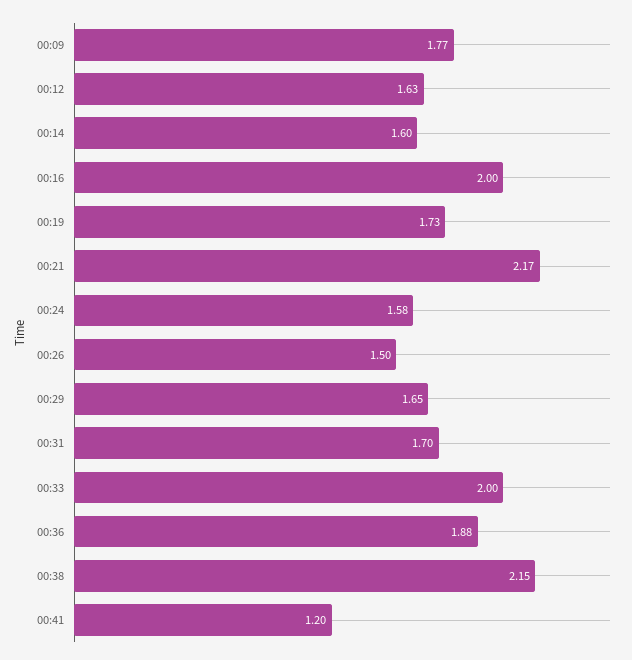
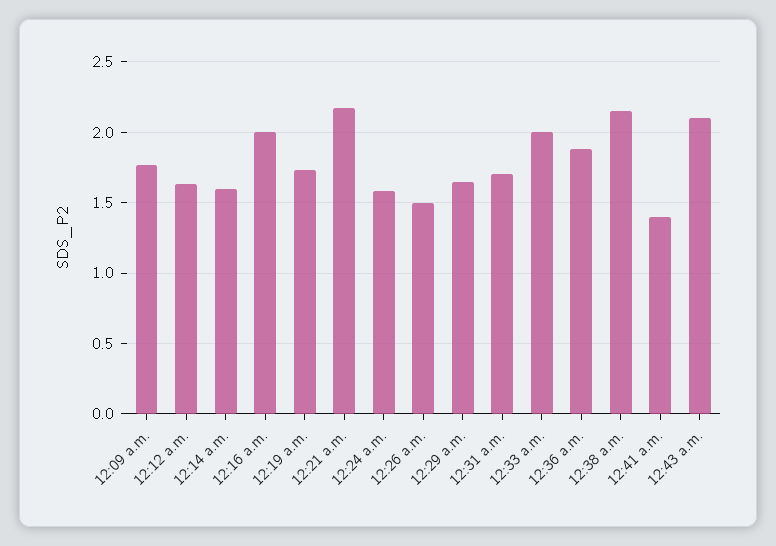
00:41: 1.2 -> 1.4
12:43 a.m.: none -> 2.1

